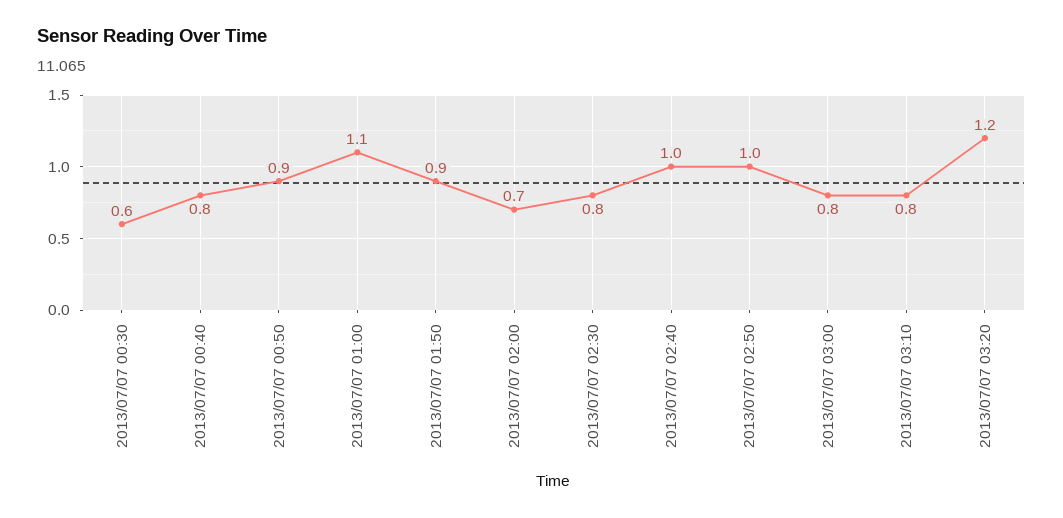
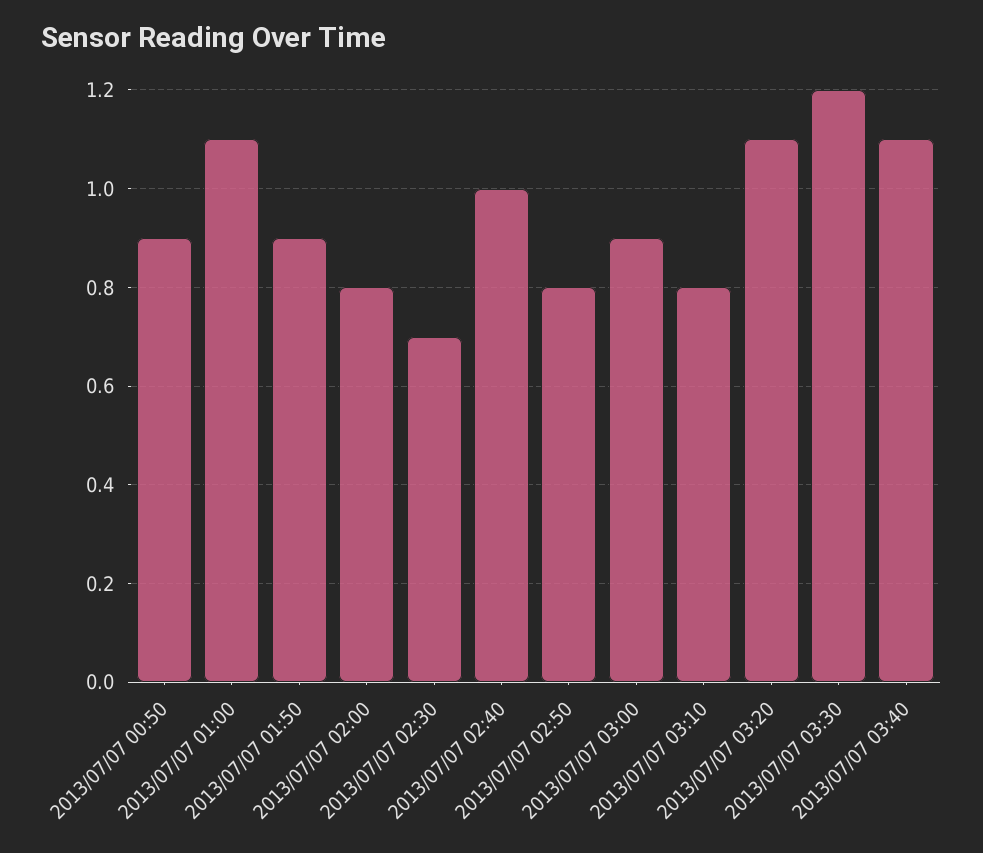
2013/07/07 00:30: 0.6 -> none
2013/07/07 00:40: 0.8 -> none
2013/07/07 02:00: 0.7 -> 0.8
2013/07/07 02:30: 0.8 -> 0.7
2013/07/07 02:50: 1 -> 0.8
2013/07/07 03:00: 0.8 -> 0.9
2013/07/07 03:20: 1.2 -> 1.1
2013/07/07 03:30: none -> 1.2
2013/07/07 03:40: none -> 1.1

